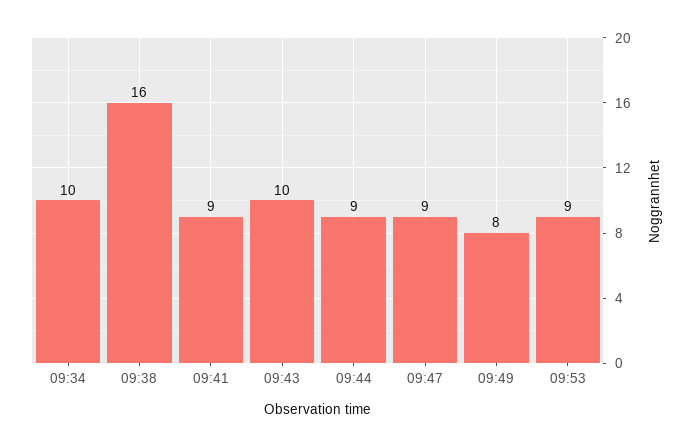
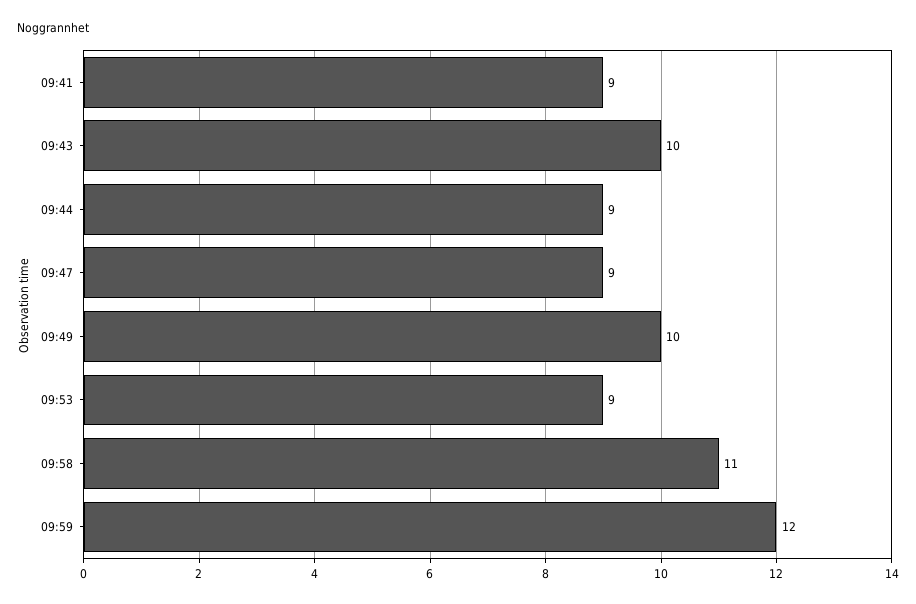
09:34: 10 -> none
09:38: 16 -> none
09:49: 8 -> 10
09:58: none -> 11
09:59: none -> 12

